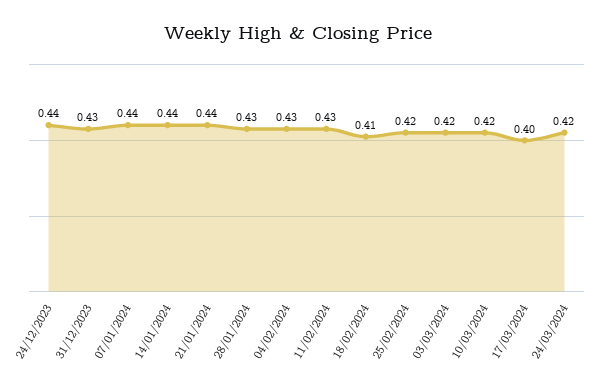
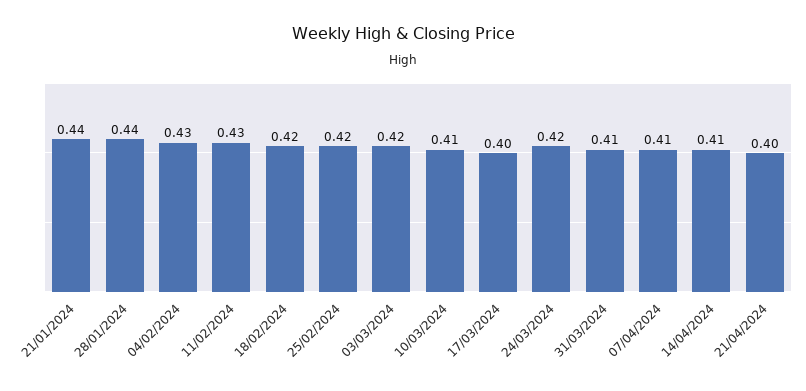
24/12/2023: 0.44 -> none
31/12/2023: 0.43 -> none
07/01/2024: 0.44 -> none
14/01/2024: 0.44 -> none
28/01/2024: 0.43 -> 0.44
18/02/2024: 0.41 -> 0.42
10/03/2024: 0.42 -> 0.41
31/03/2024: none -> 0.41
07/04/2024: none -> 0.41
14/04/2024: none -> 0.41
21/04/2024: none -> 0.4

